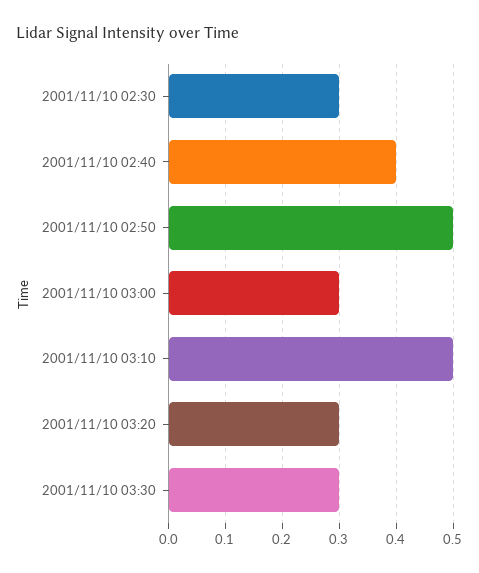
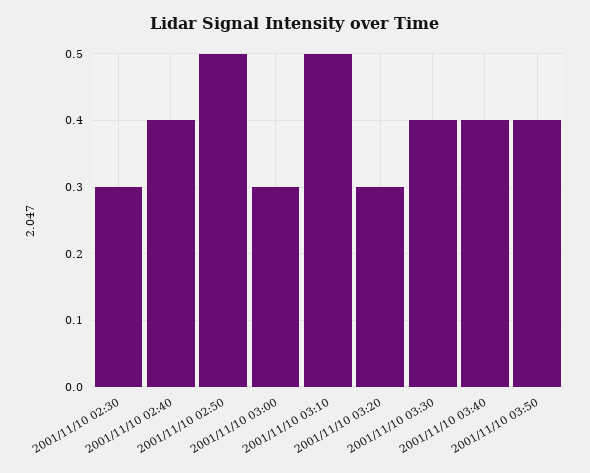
2001/11/10 03:30: 0.3 -> 0.4
2001/11/10 03:40: none -> 0.4
2001/11/10 03:50: none -> 0.4

